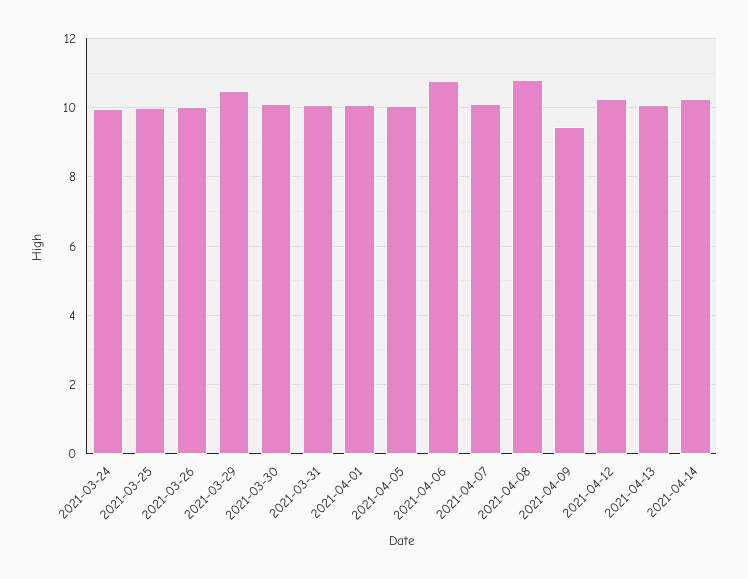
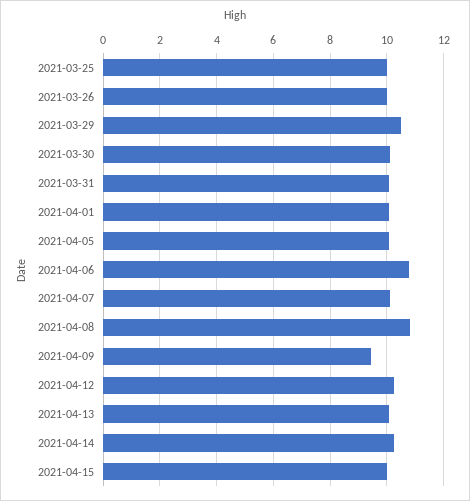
2021-03-24: 10 -> none
2021-04-15: none -> 10

